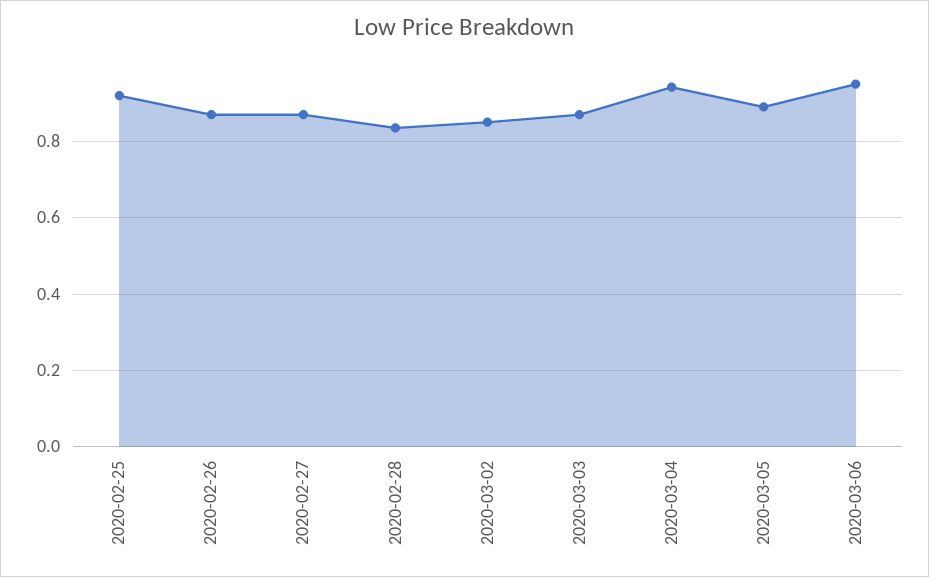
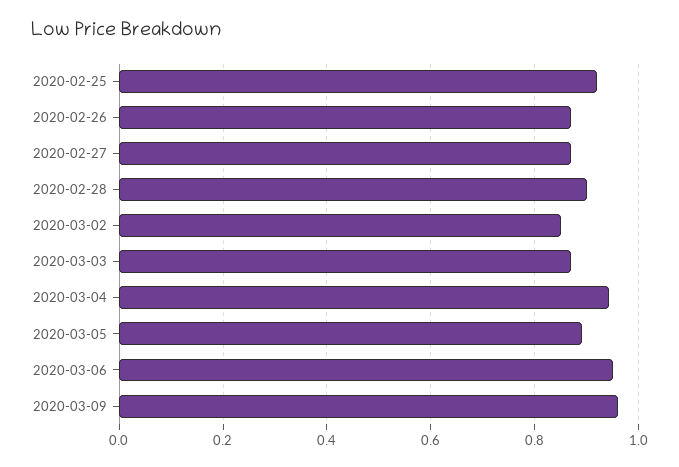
2020-02-28: 0.84 -> 0.9
2020-03-09: none -> 0.96

